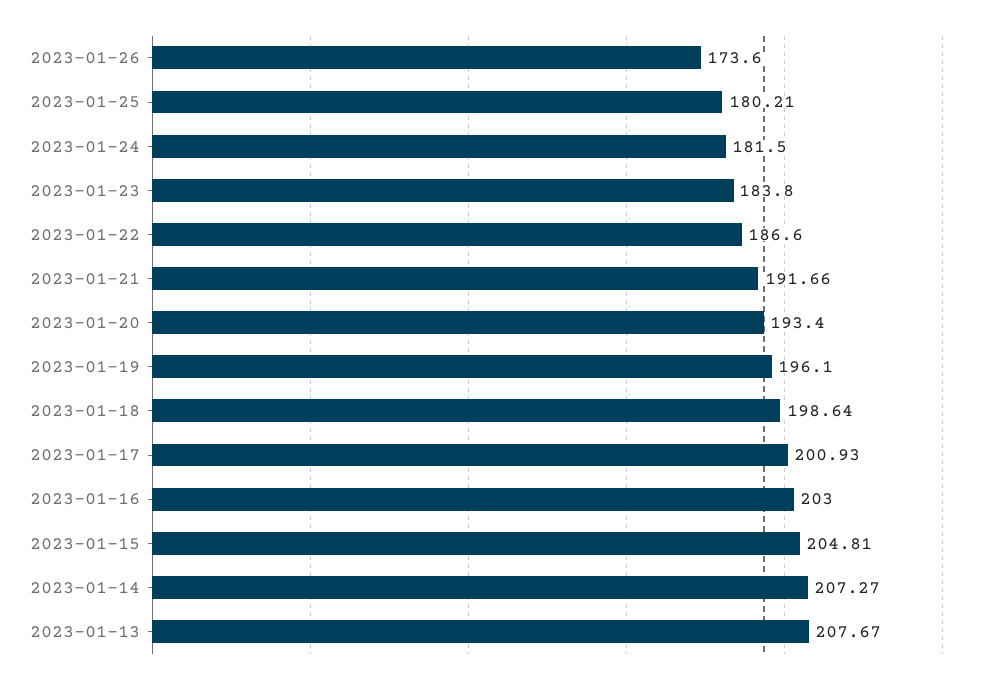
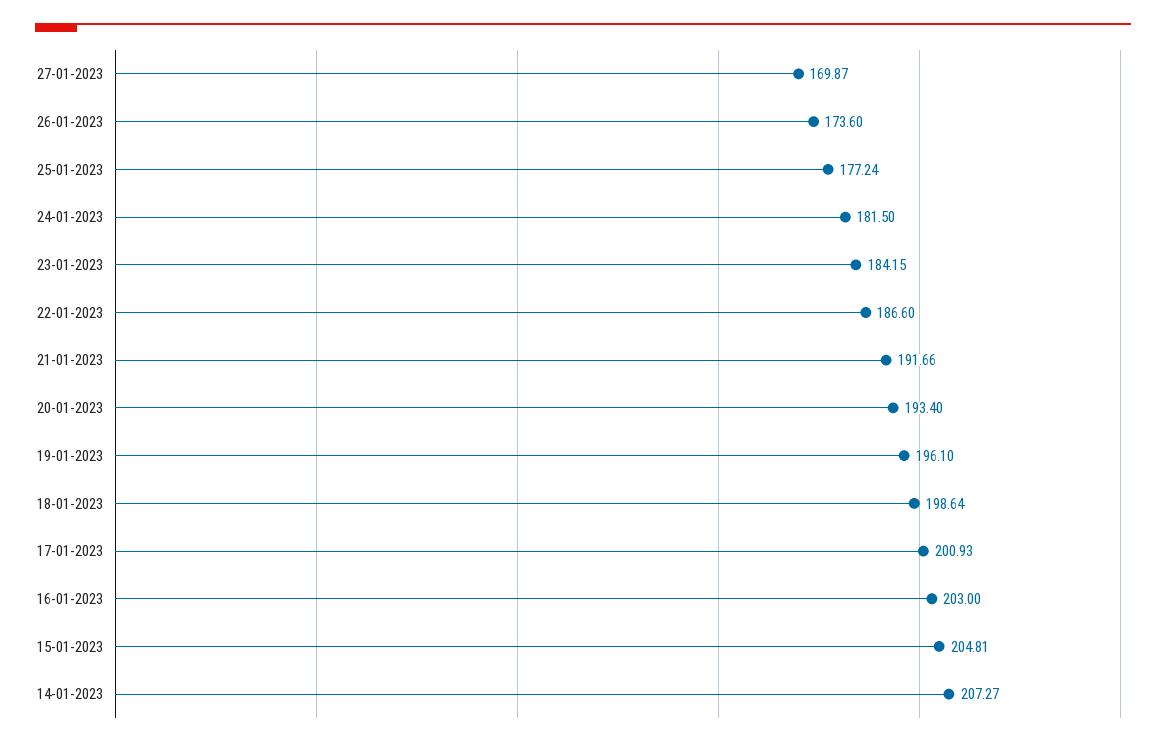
2023-01-25: 180.21 -> 177.24
2023-01-23: 183.8 -> 184.15
2023-01-13: 207.67 -> none
27-01-2023: none -> 169.87

